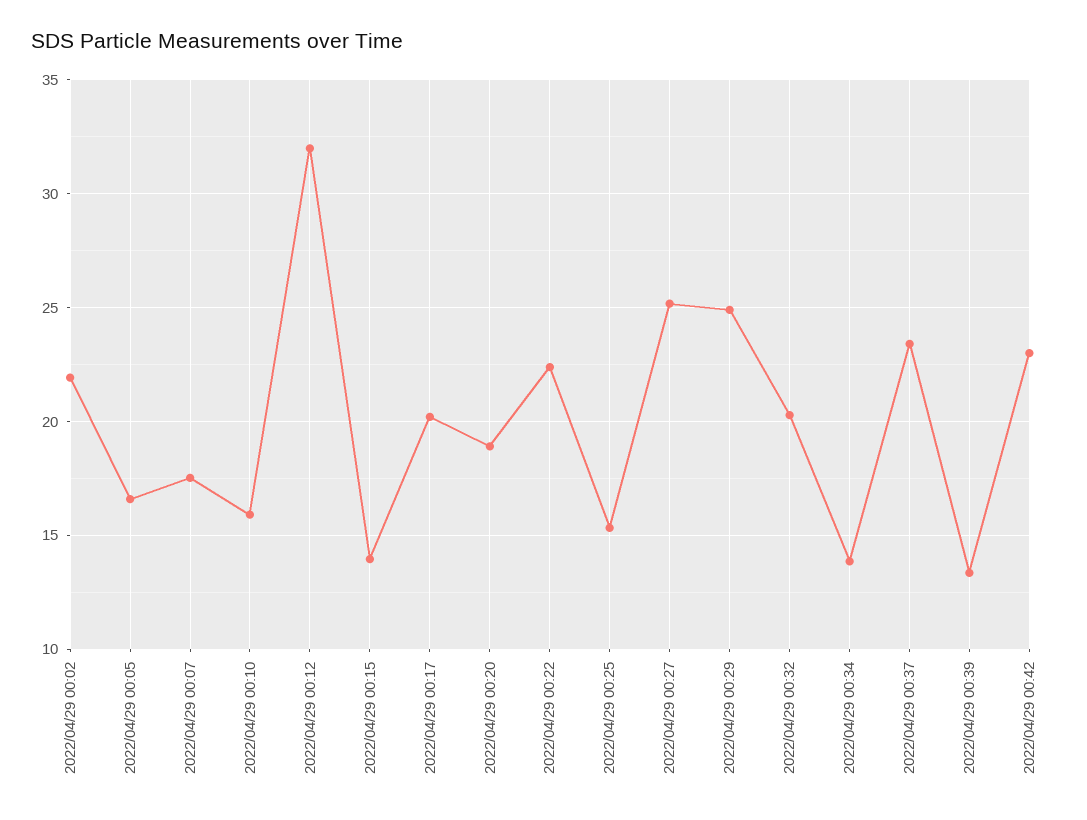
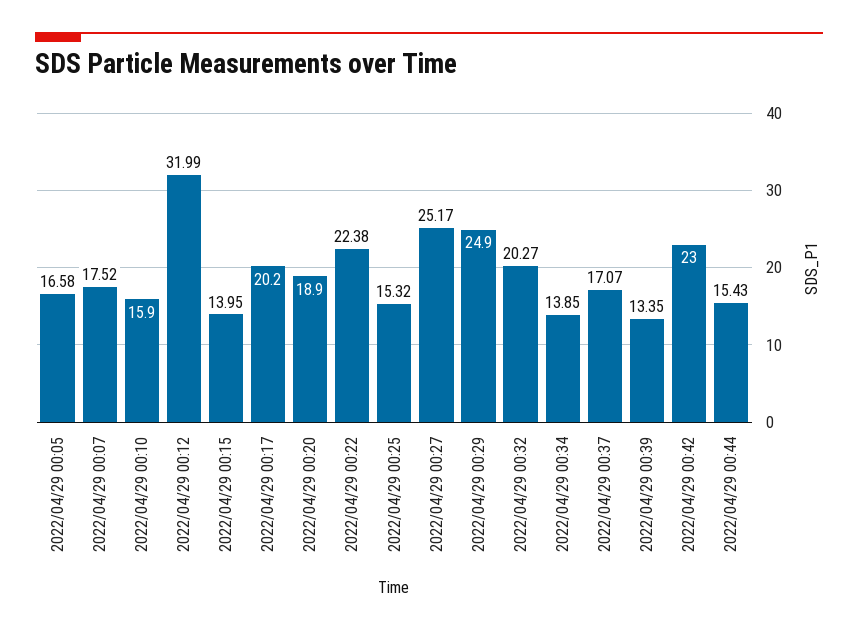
2022/04/29 00:02: 22 -> none
2022/04/29 00:37: 23.5 -> 17.07
2022/04/29 00:44: none -> 15.43

